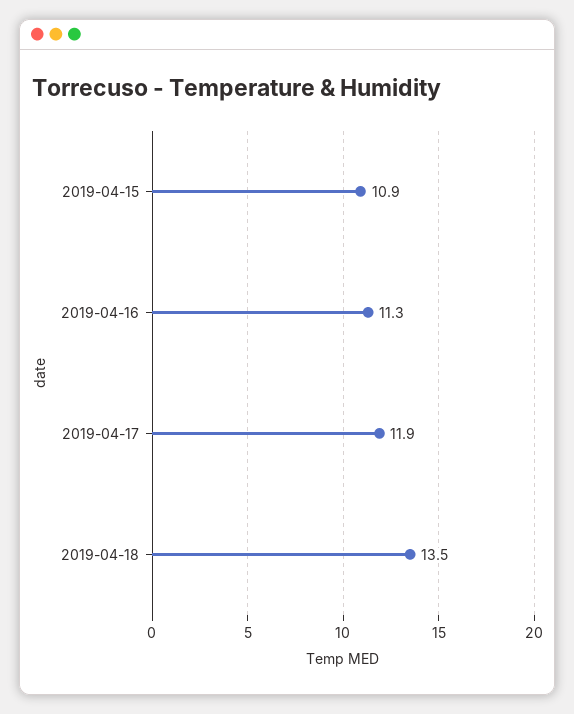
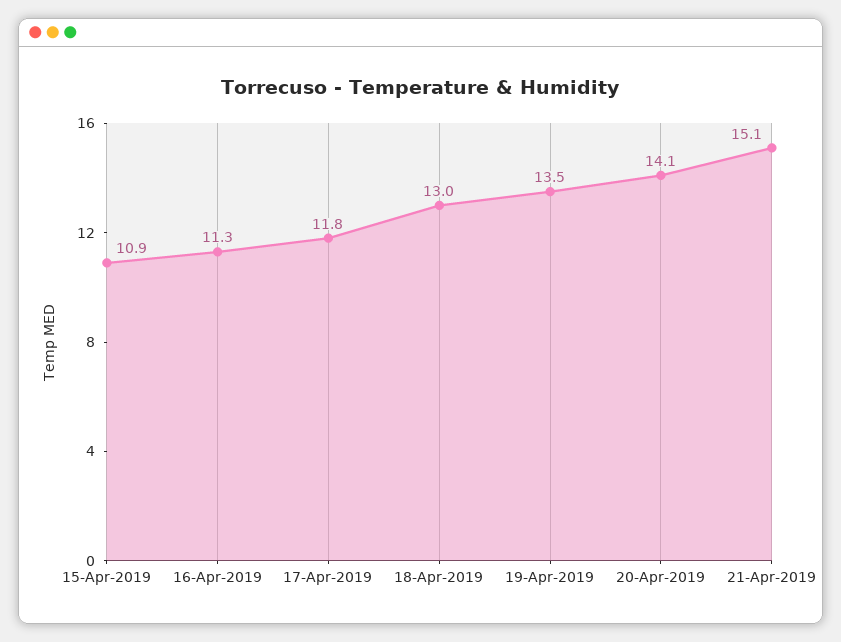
2019-04-17: 11.9 -> 11.8
2019-04-18: 13.5 -> 13
19-Apr-2019: none -> 13.5
20-Apr-2019: none -> 14.1
21-Apr-2019: none -> 15.1

